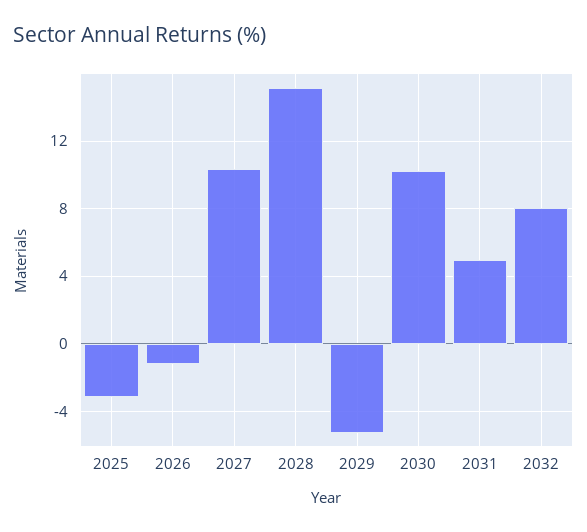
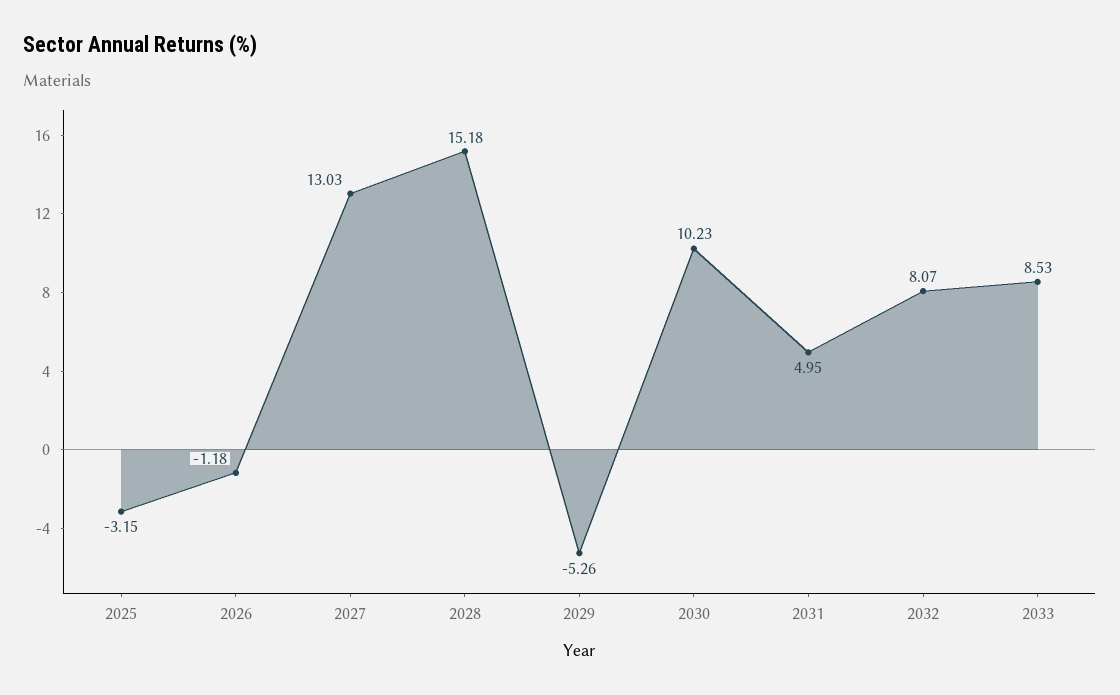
2027: 10.5 -> 13.03
2033: none -> 8.53

